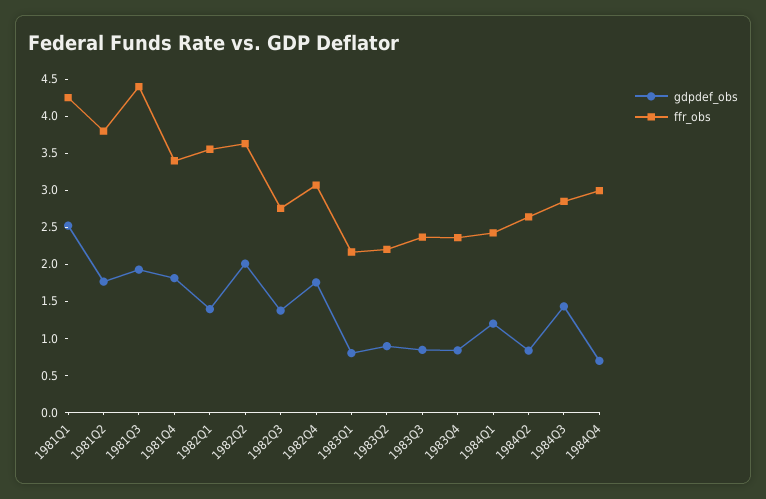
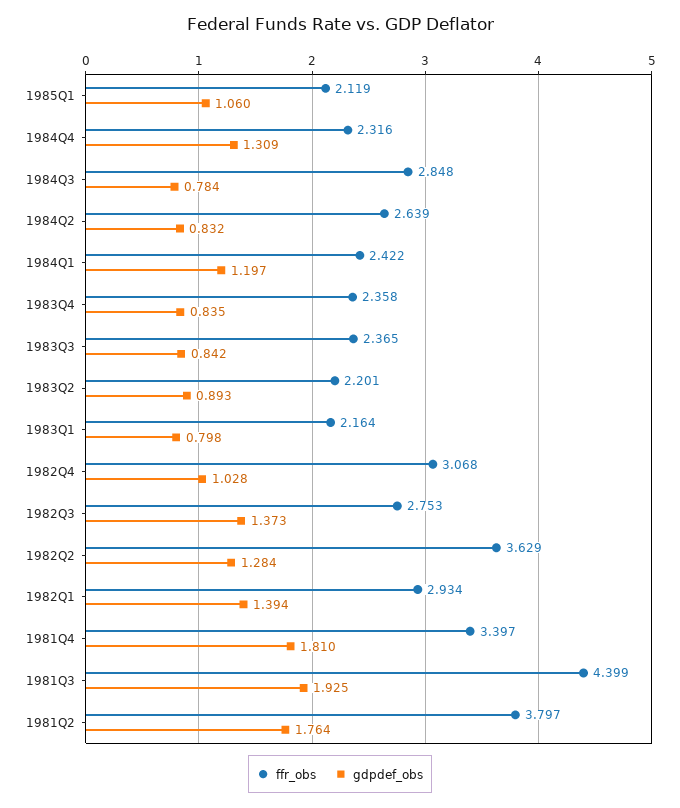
gdpdef_obs, 1981Q1: 2.5 -> none
ffr_obs, 1981Q1: 4.25 -> none
ffr_obs, 1982Q1: 3.5 -> 2.934
gdpdef_obs, 1982Q2: 2 -> 1.284
gdpdef_obs, 1982Q4: 1.75 -> 1.028
gdpdef_obs, 1984Q3: 1.5 -> 0.784
gdpdef_obs, 1984Q4: 0.75 -> 1.309
ffr_obs, 1984Q4: 3 -> 2.316
ffr_obs, 1985Q1: none -> 2.119
gdpdef_obs, 1985Q1: none -> 1.06

